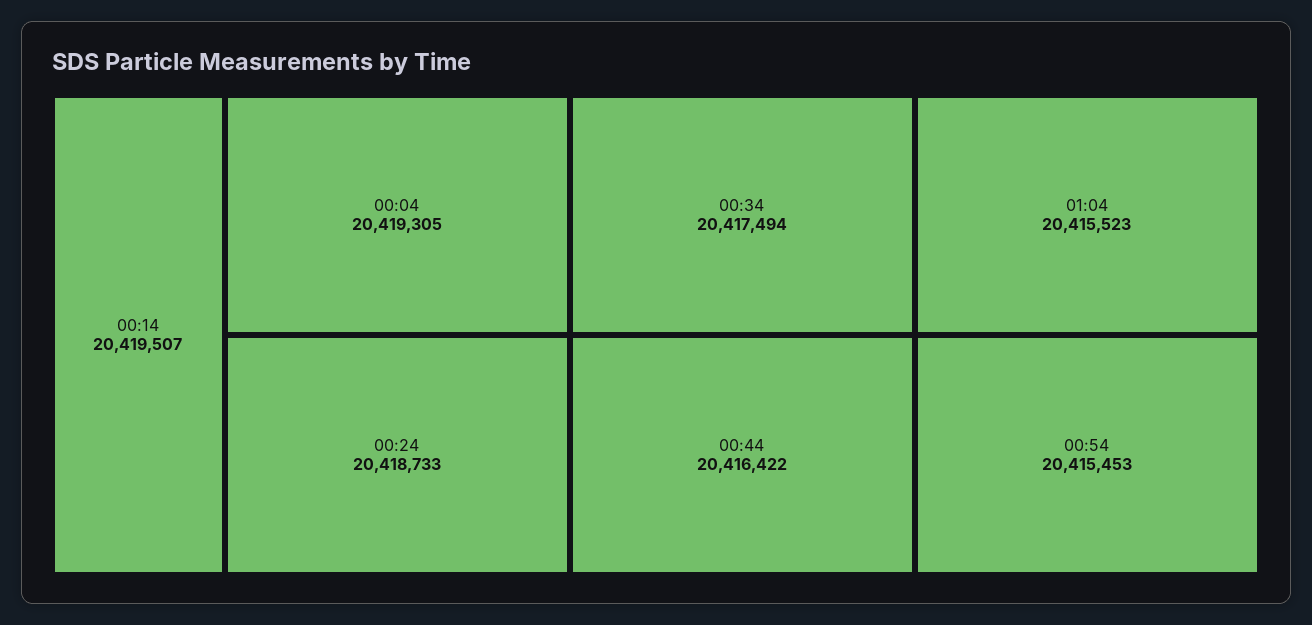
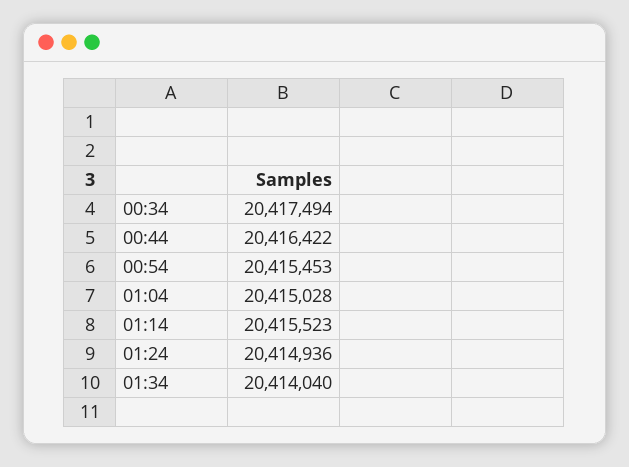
00:14: 20419507 -> none
00:04: 20419305 -> none
00:24: 20418733 -> none
01:04: 20415523 -> 20415028
01:14: none -> 20415523
01:24: none -> 20414936
01:34: none -> 20414040

